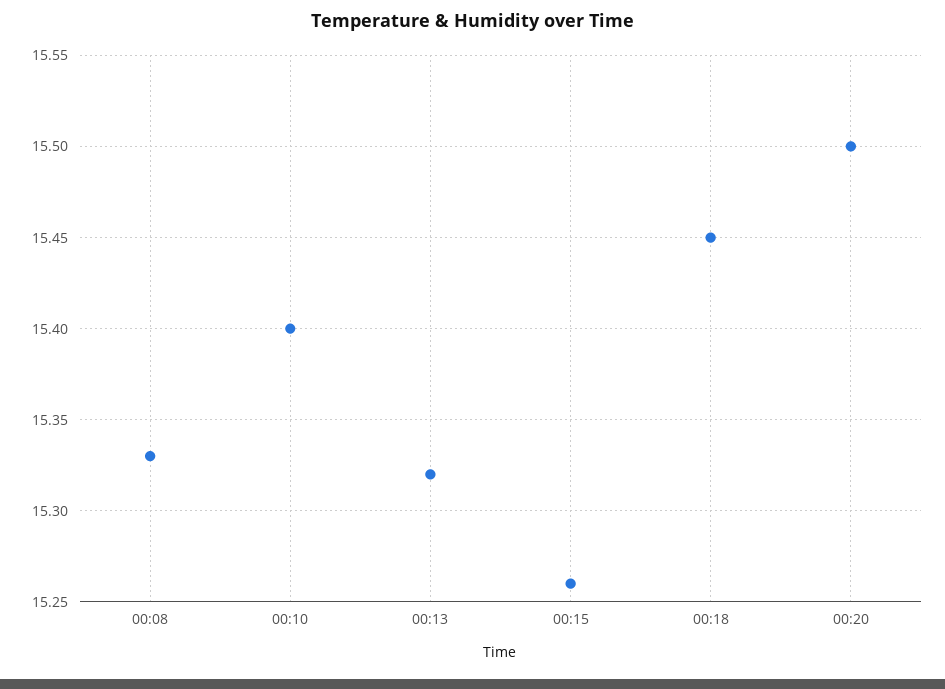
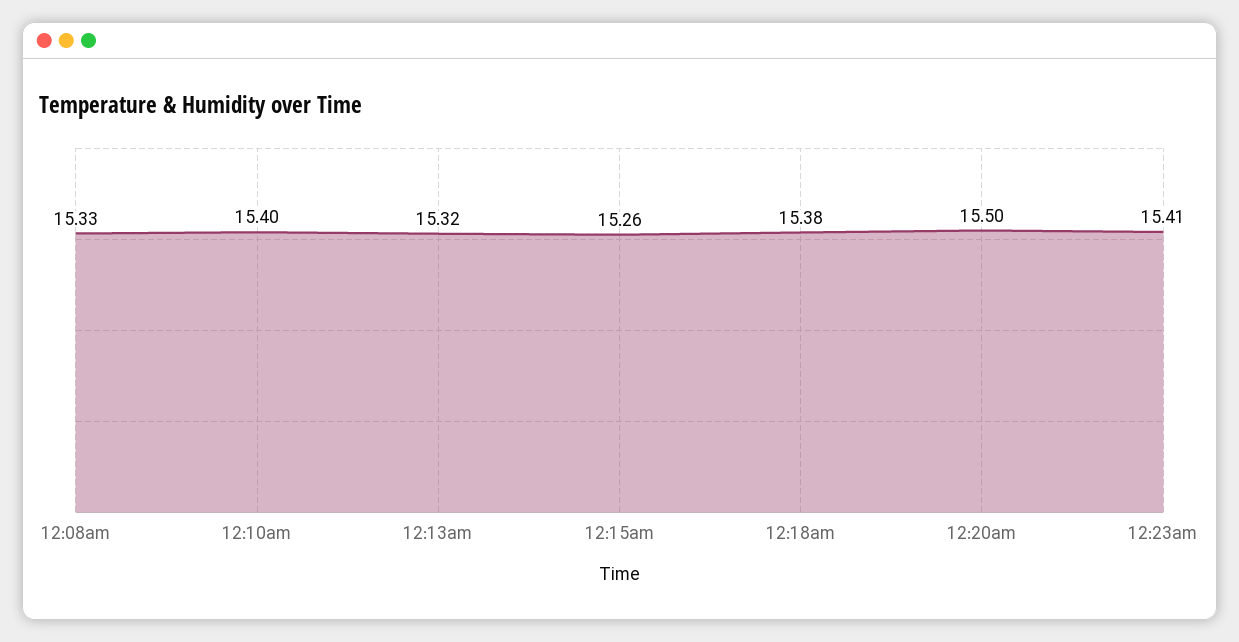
00:18: 15.45 -> 15.38
12:23am: none -> 15.41

